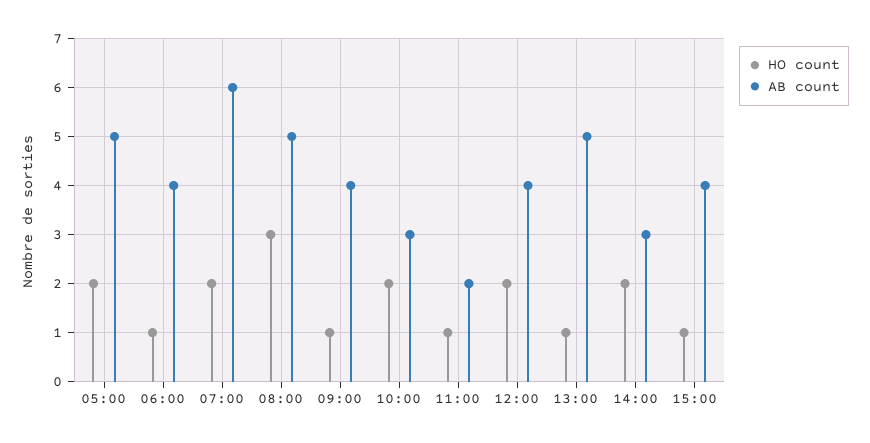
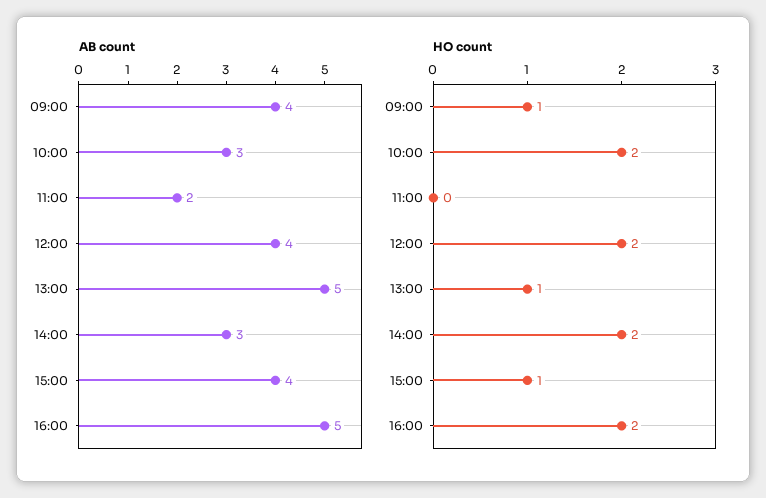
HO count, 05:00: 2 -> none
AB count, 05:00: 5 -> none
HO count, 06:00: 1 -> none
AB count, 06:00: 4 -> none
HO count, 07:00: 2 -> none
AB count, 07:00: 6 -> none
HO count, 08:00: 3 -> none
AB count, 08:00: 5 -> none
HO count, 11:00: 1 -> 0
AB count, 16:00: none -> 5
HO count, 16:00: none -> 2

